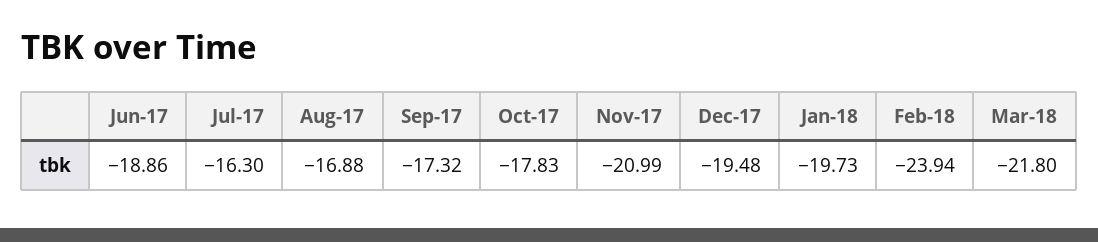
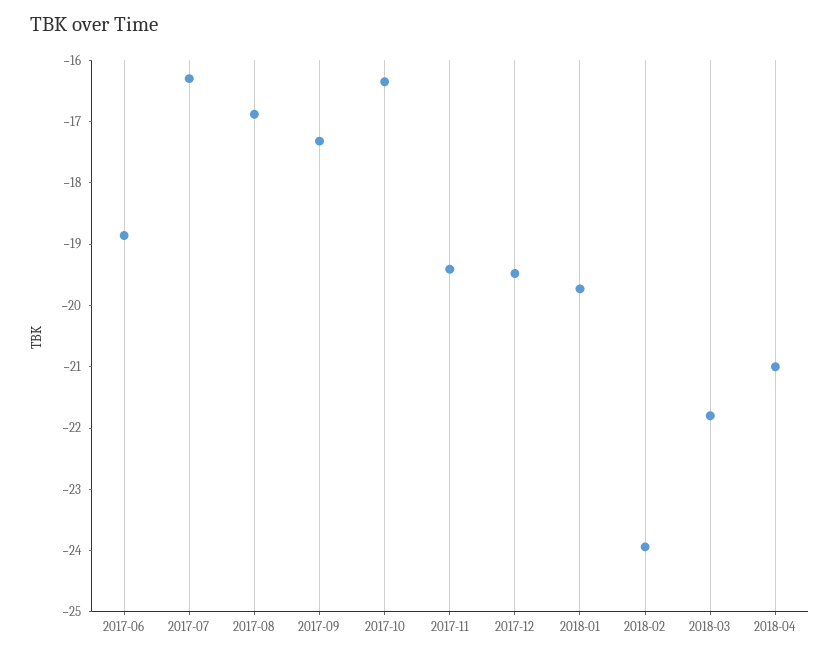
Oct-17: -17.83 -> -16.4
Nov-17: -20.99 -> -19.4
2018-04: none -> -21

